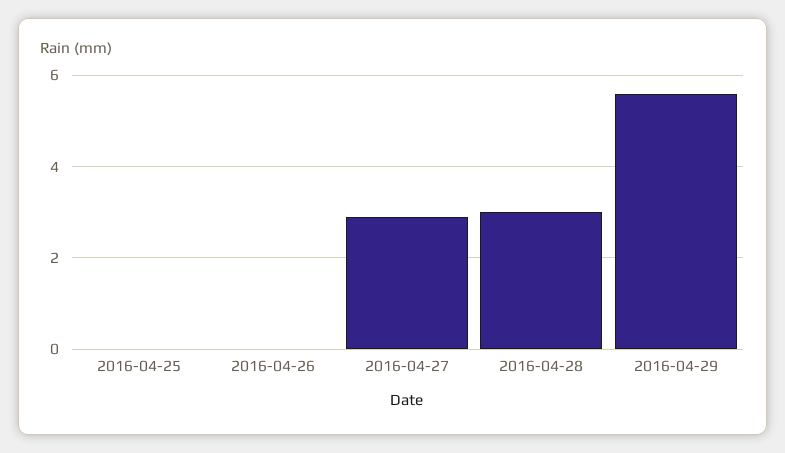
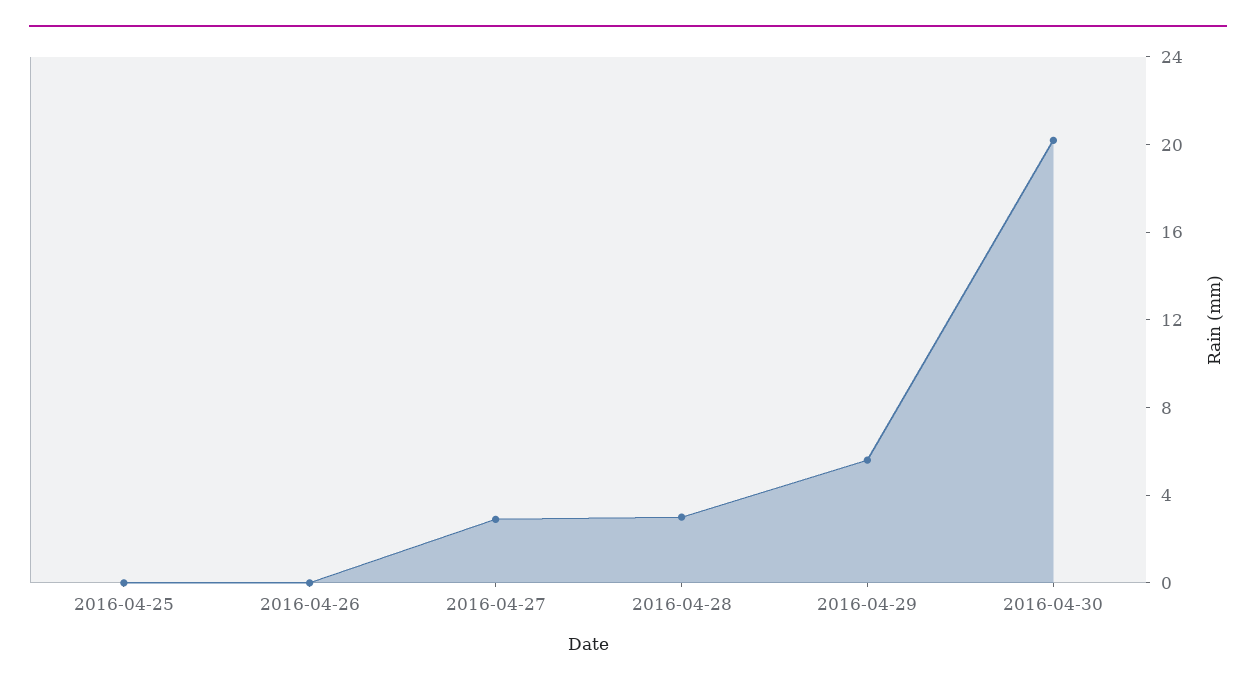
2016-04-30: none -> 20

